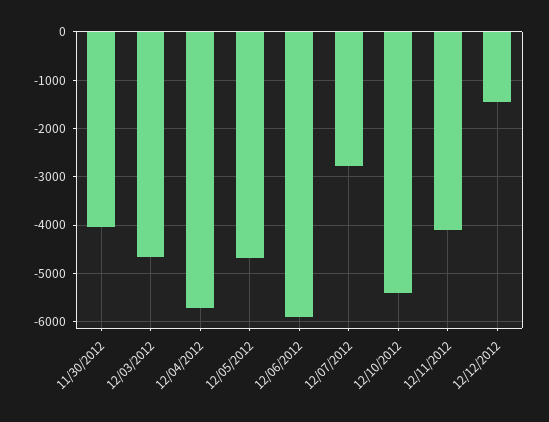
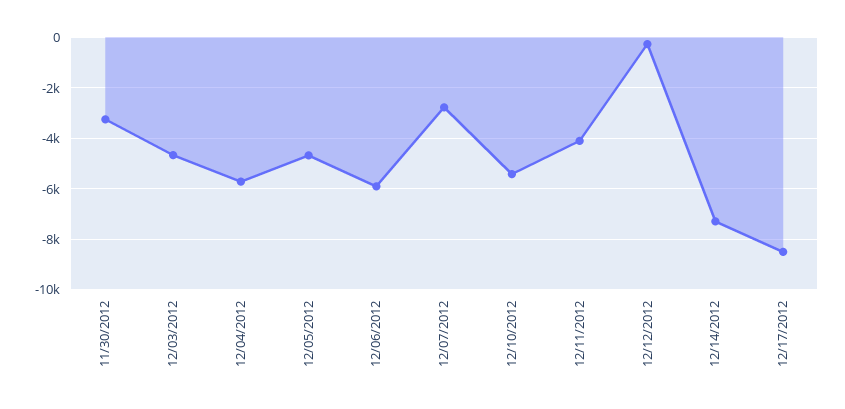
11/30/2012: -4000 -> -3250
12/12/2012: -1400 -> -250
12/14/2012: none -> -7250
12/17/2012: none -> -8500

